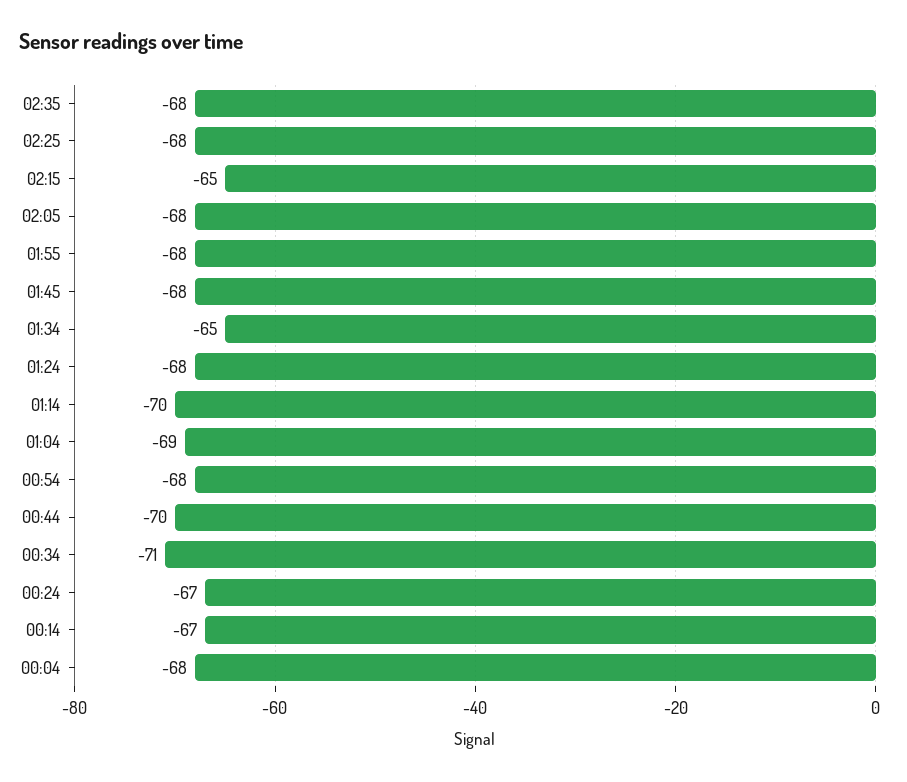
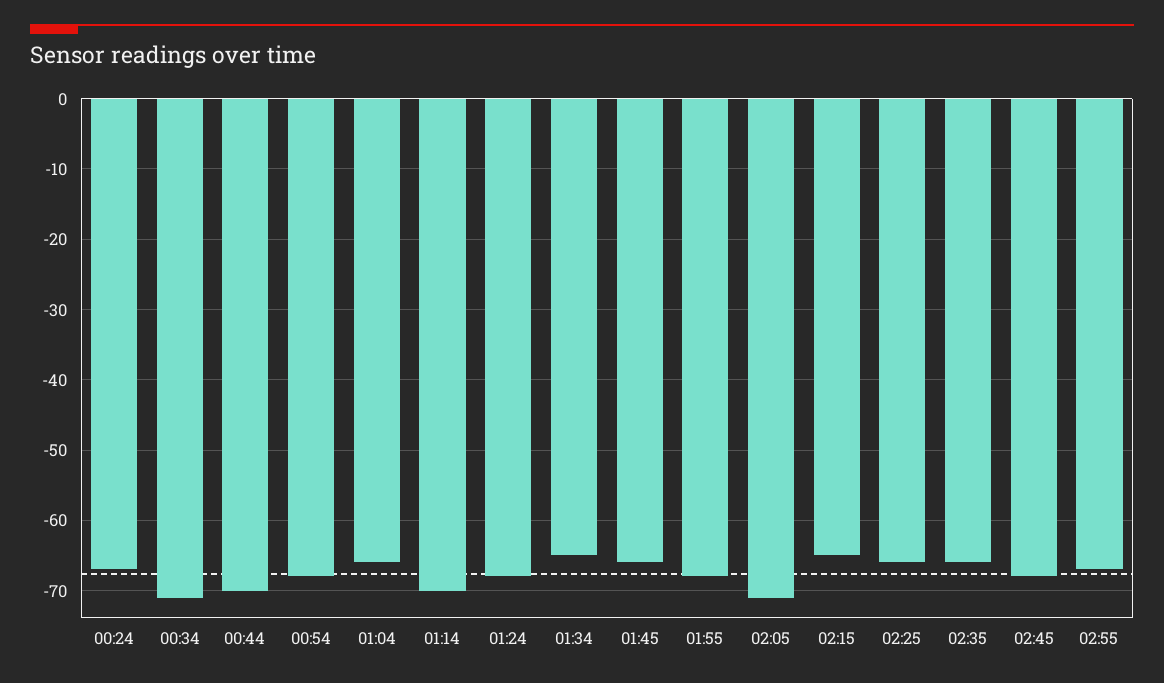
02:35: -68 -> -66
02:25: -68 -> -66
02:05: -68 -> -71
01:45: -68 -> -66
01:04: -69 -> -66
00:14: -67 -> none
00:04: -68 -> none
02:45: none -> -68
02:55: none -> -67

